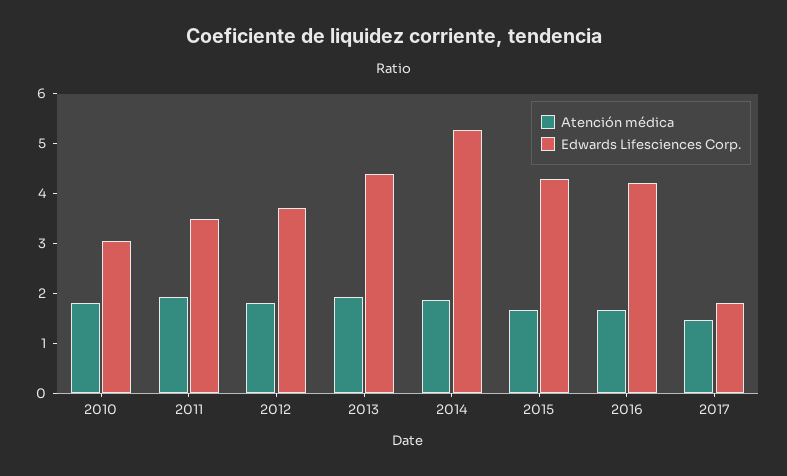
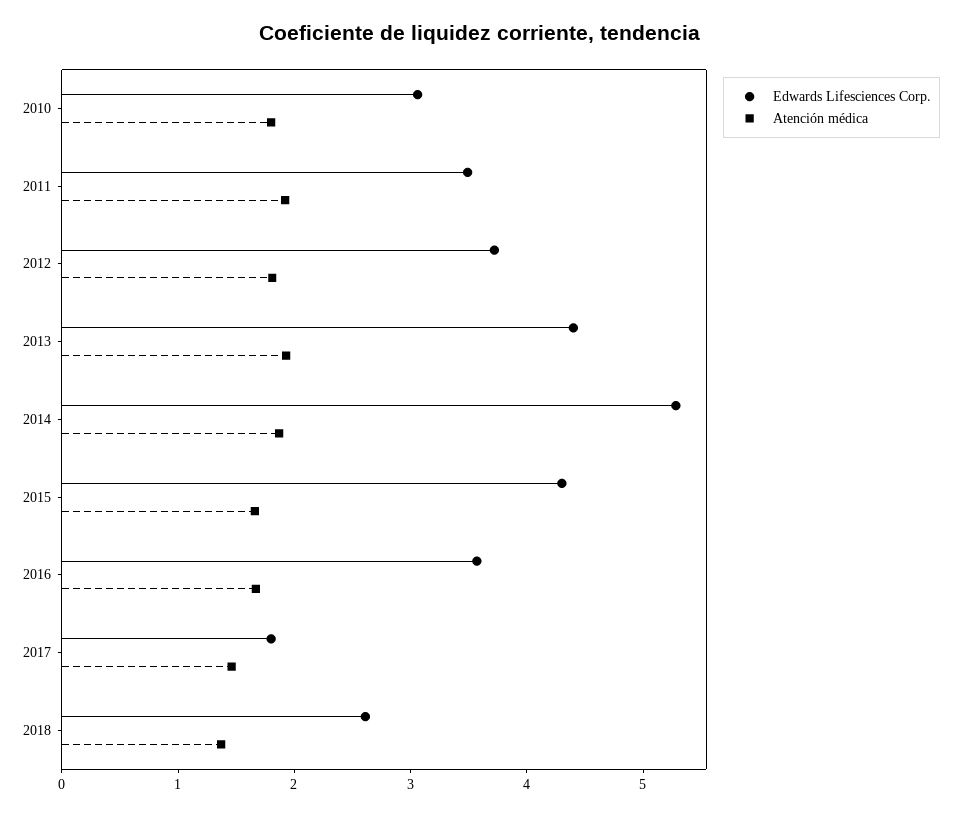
Edwards Lifesciences Corp., 2016: 4.2 -> 3.6
Edwards Lifesciences Corp., 2018: none -> 2.6
Atención médica, 2018: none -> 1.4

